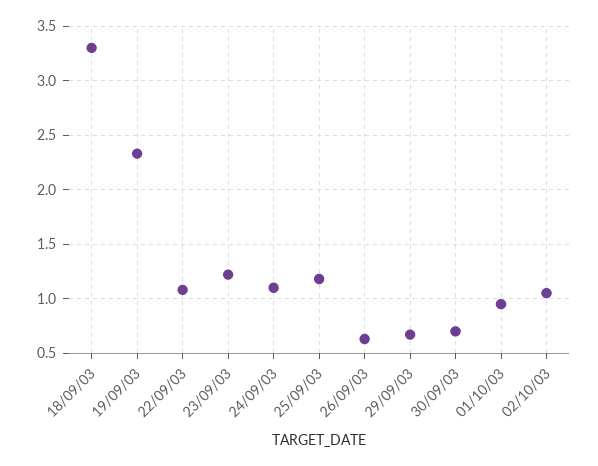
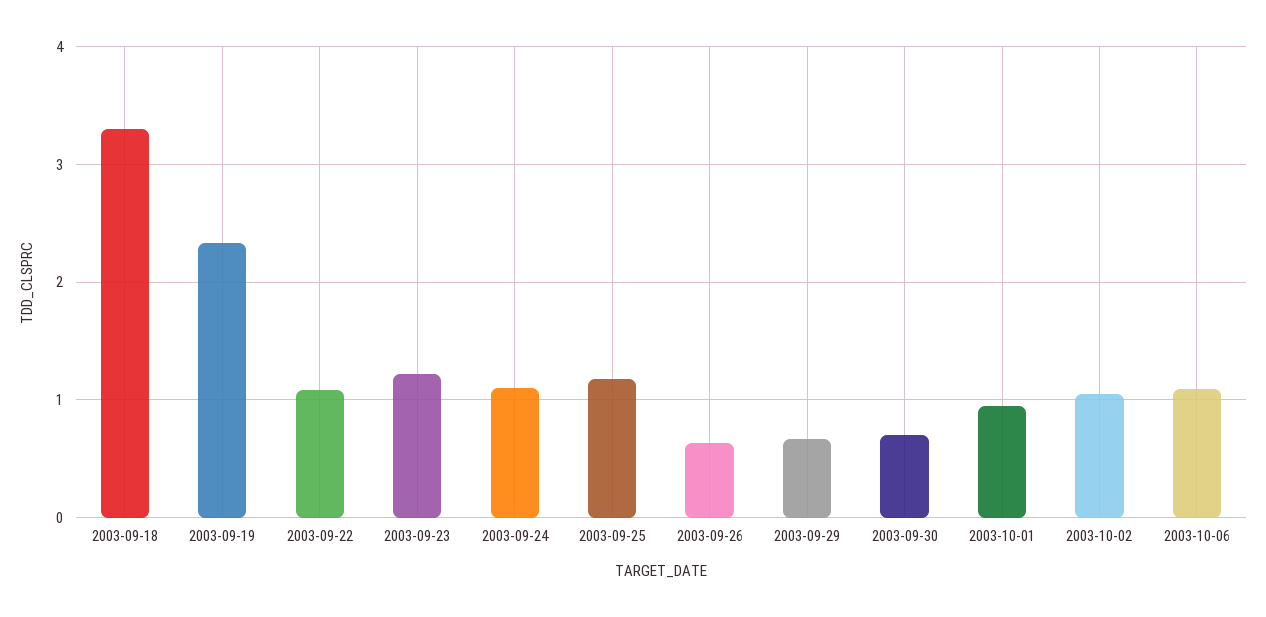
2003-10-06: none -> 1.1

